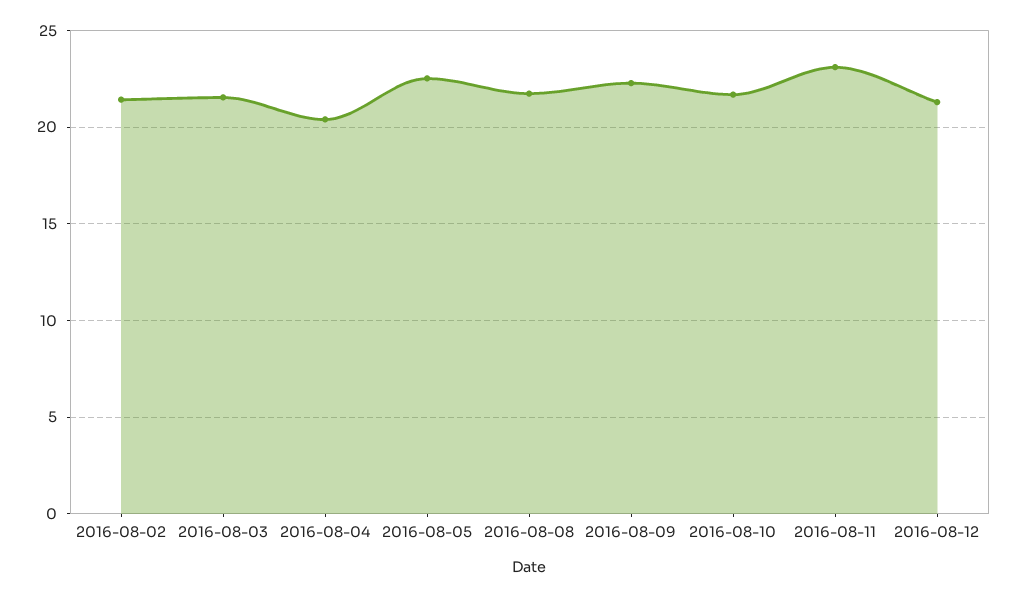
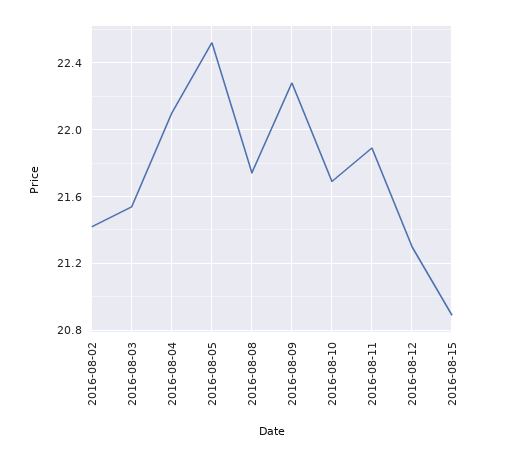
2016-08-04: 20.5 -> 22.1
2016-08-11: 23 -> 21.9
2016-08-15: none -> 20.9

